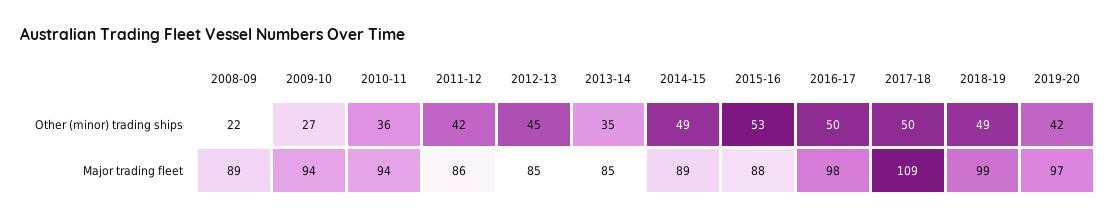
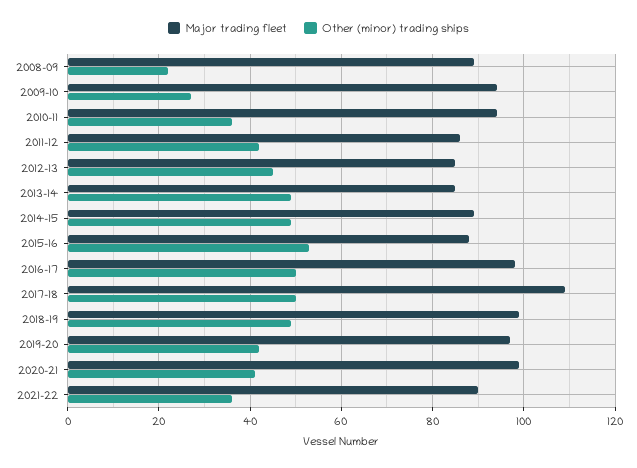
Other (minor) trading ships, 2013-14: 35 -> 50
Major trading fleet, 2020-21: none -> 100
Other (minor) trading ships, 2020-21: none -> 40
Major trading fleet, 2021-22: none -> 90
Other (minor) trading ships, 2021-22: none -> 35

